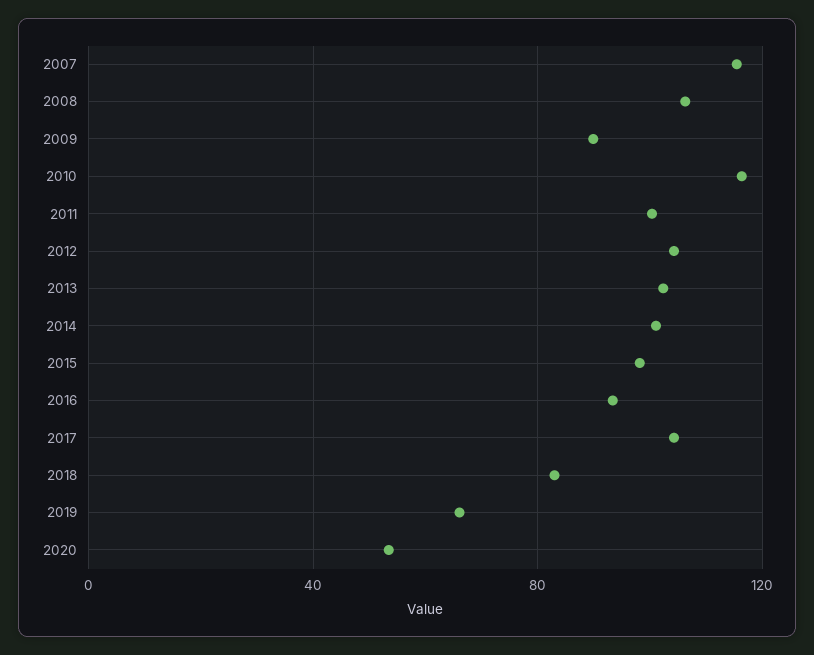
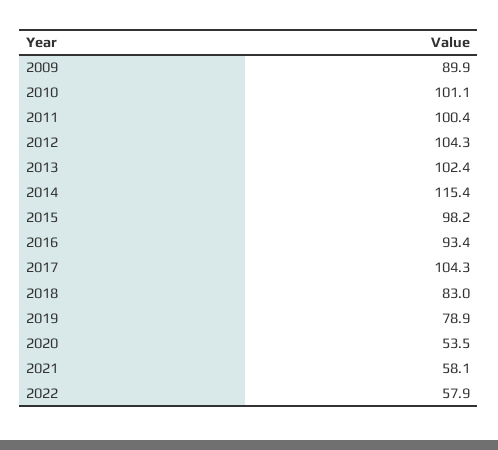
2007: 115 -> none
2008: 105 -> none
2010: 115 -> 101.1
2014: 100 -> 115.4
2019: 65 -> 78.9
2021: none -> 58.1
2022: none -> 57.9

